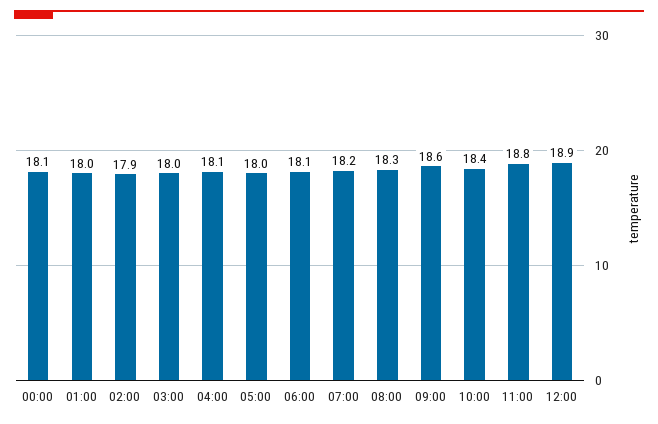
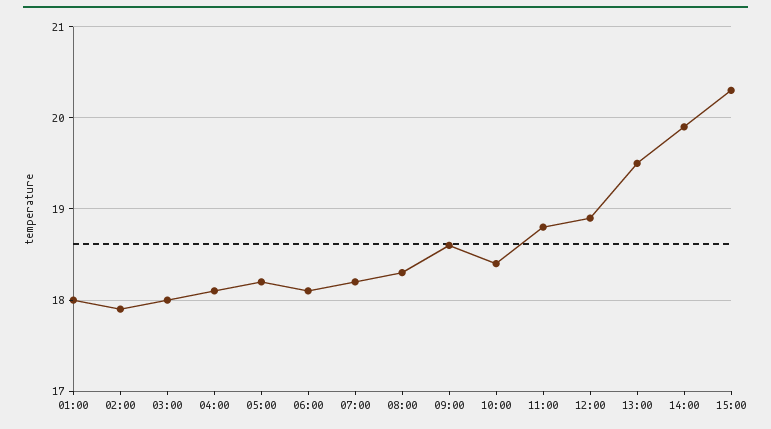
00:00: 18.1 -> none
05:00: 18 -> 18.2
13:00: none -> 19.5
14:00: none -> 19.9
15:00: none -> 20.3

